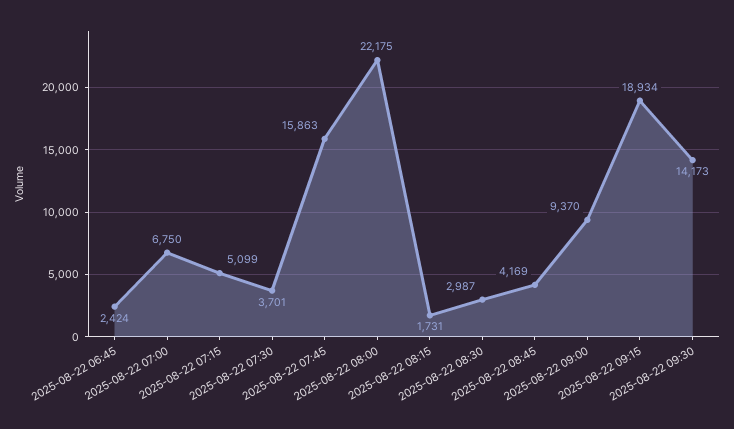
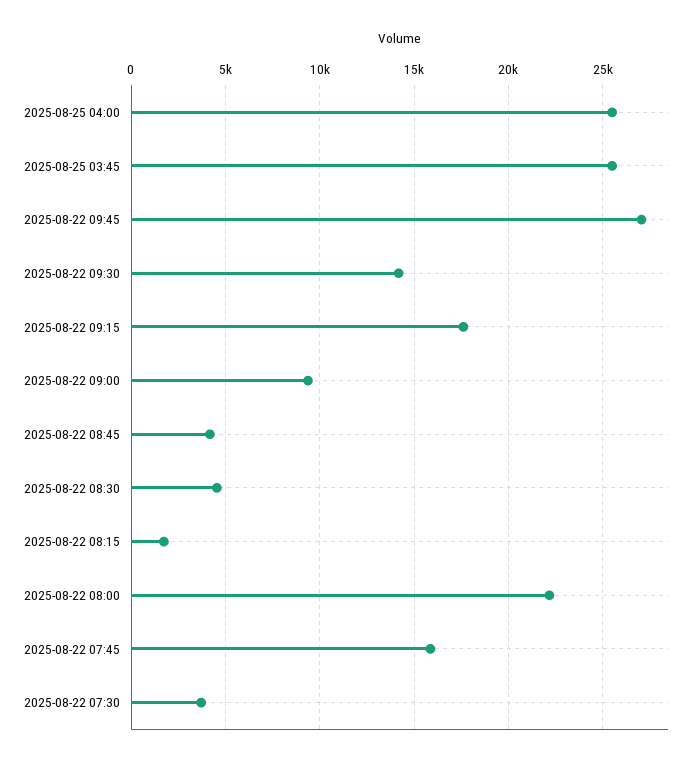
2025-08-22 06:45: 2424 -> none
2025-08-22 07:00: 6750 -> none
2025-08-22 07:15: 5099 -> none
2025-08-22 08:30: 2987 -> 4500
2025-08-22 09:15: 18934 -> 17500
2025-08-25 04:00: none -> 25500
2025-08-25 03:45: none -> 25500
2025-08-22 09:45: none -> 27000

